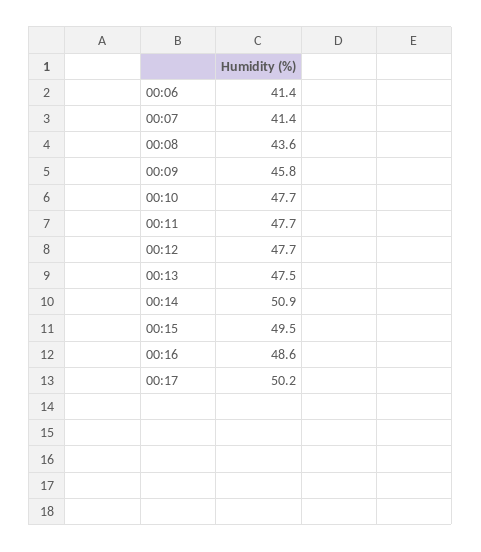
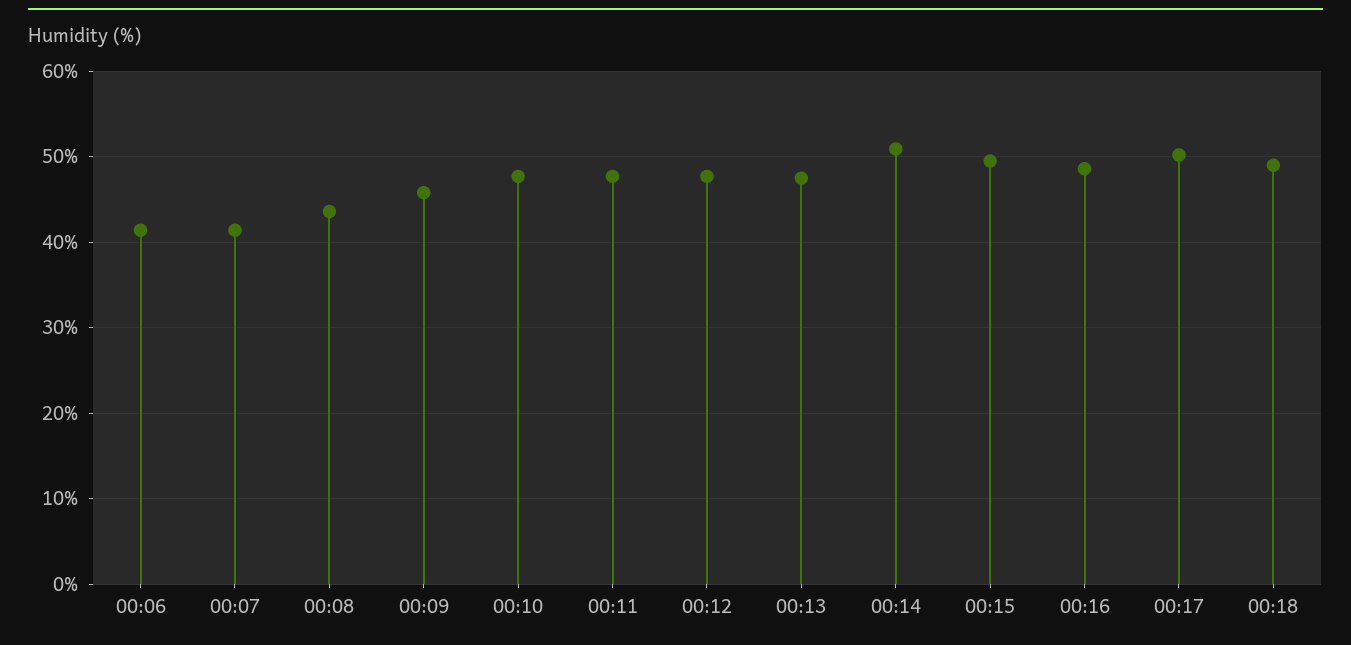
00:18: none -> 49

